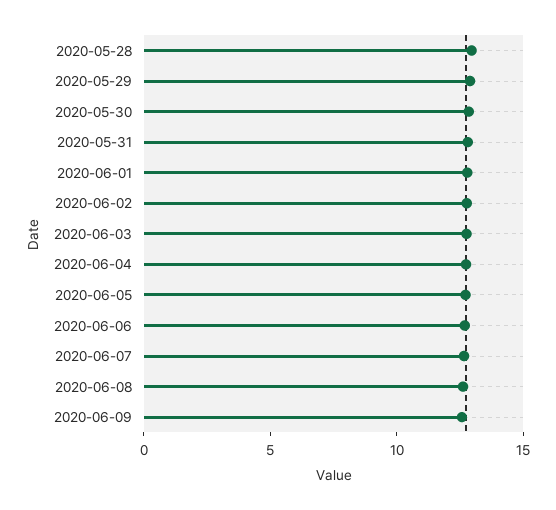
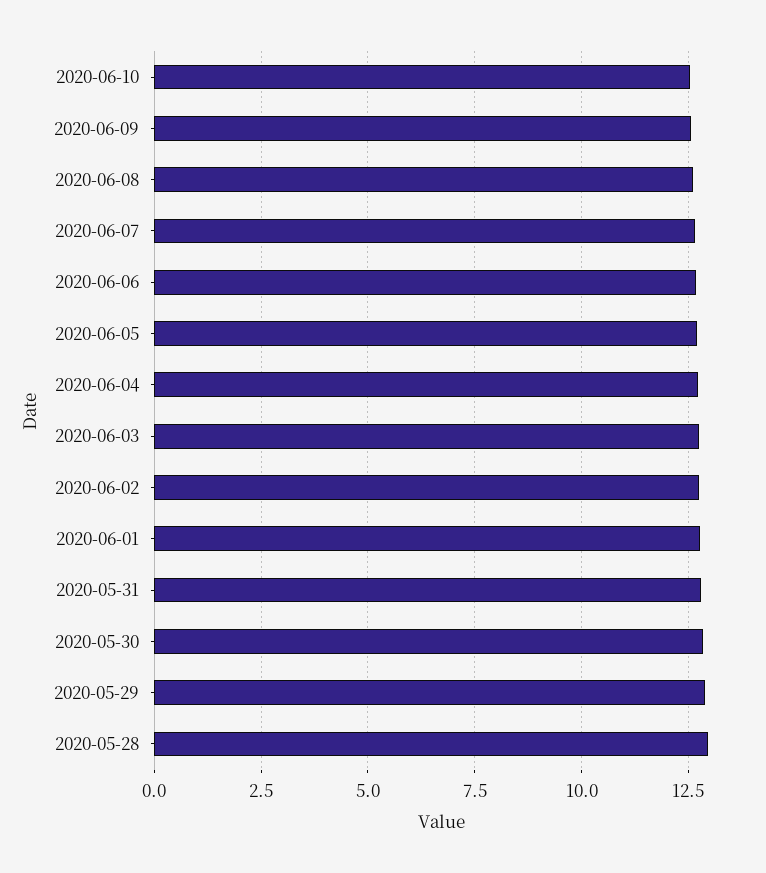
2020-06-10: none -> 12.5

